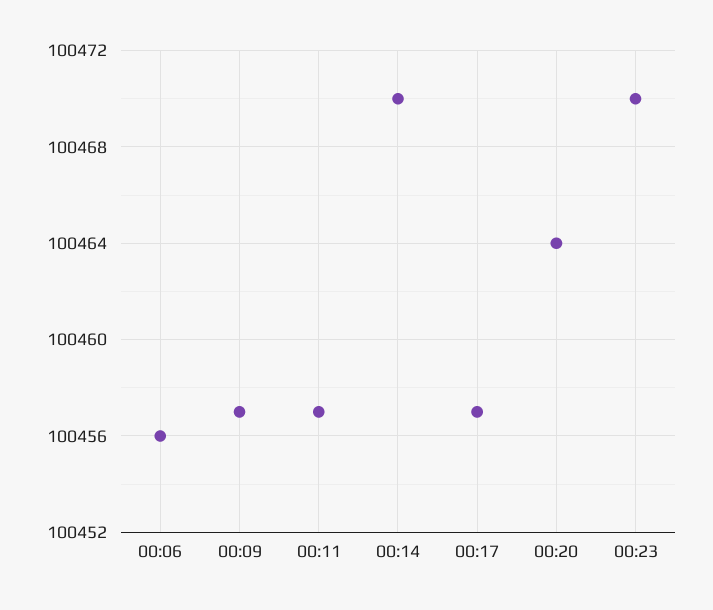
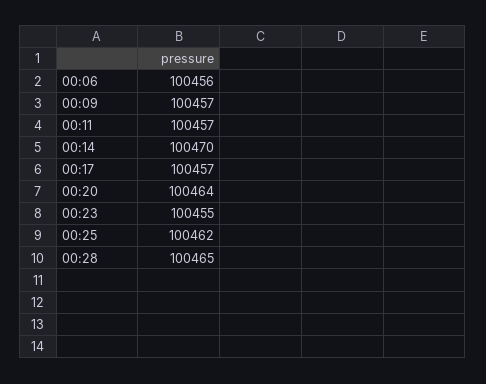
00:23: 100470 -> 100455
00:25: none -> 100462
00:28: none -> 100465

